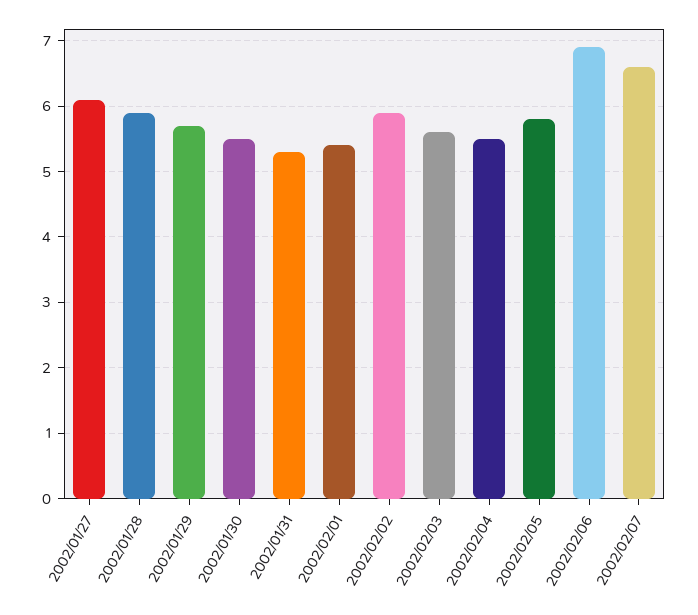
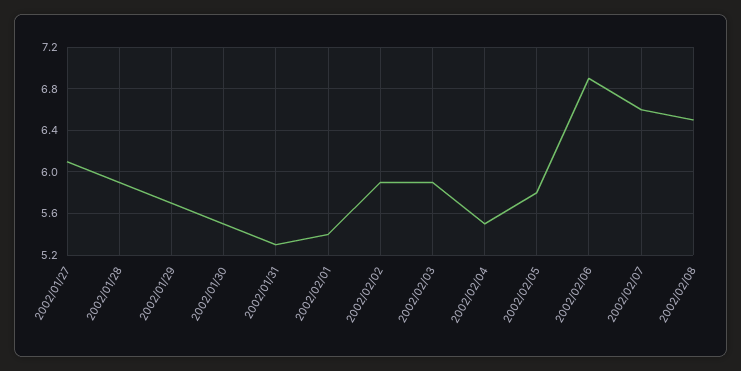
2002/02/03: 5.6 -> 5.9
2002/02/08: none -> 6.5

